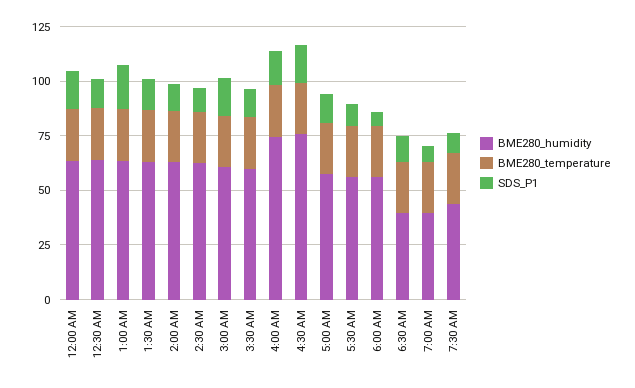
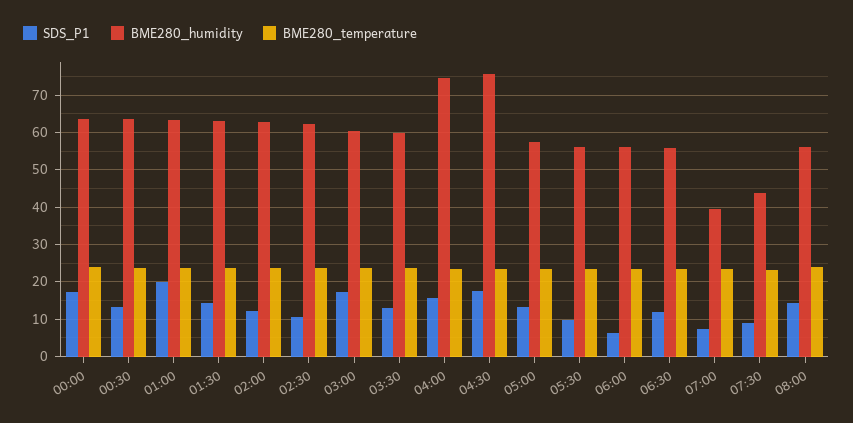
BME280_humidity, 6:30 AM: 40 -> 56
SDS_P1, 08:00: none -> 14
BME280_humidity, 08:00: none -> 56
BME280_temperature, 08:00: none -> 24

